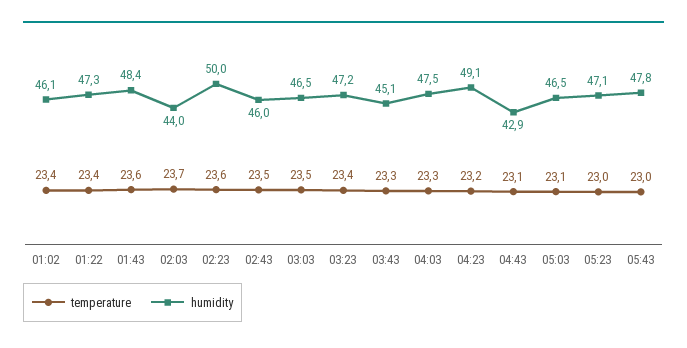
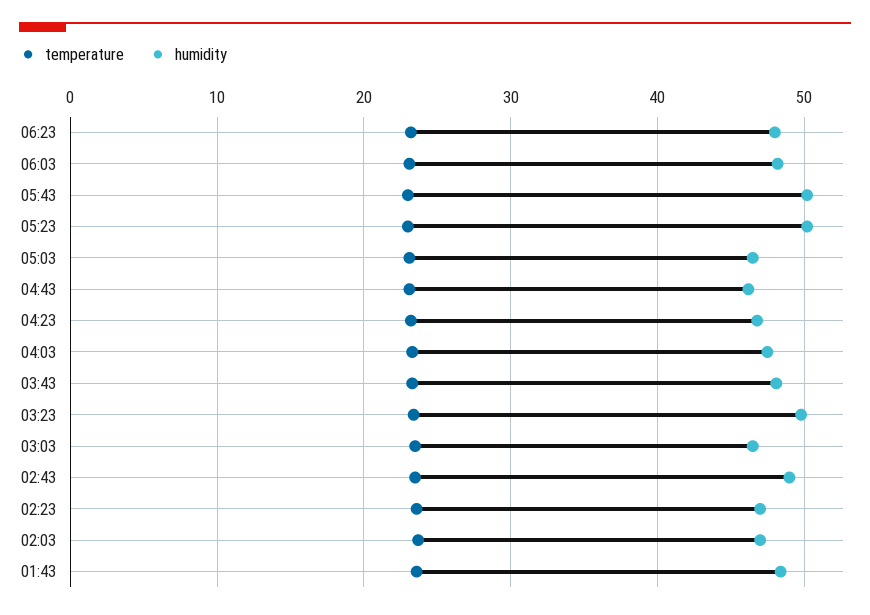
temperature, 01:02: 23.4 -> none
humidity, 01:02: 46.1 -> none
temperature, 01:22: 23.4 -> none
humidity, 01:22: 47.3 -> none
humidity, 02:03: 44 -> 47
humidity, 02:23: 50 -> 47
humidity, 02:43: 46 -> 49
humidity, 03:23: 47.2 -> 50
humidity, 03:43: 45.1 -> 48
humidity, 04:23: 49.1 -> 47
humidity, 04:43: 42.9 -> 46
humidity, 05:23: 47.1 -> 50
humidity, 05:43: 47.8 -> 50
temperature, 06:23: none -> 23
humidity, 06:23: none -> 48
temperature, 06:03: none -> 23
humidity, 06:03: none -> 48

